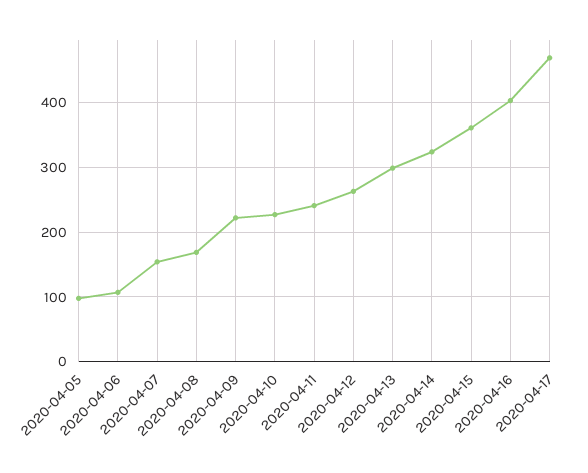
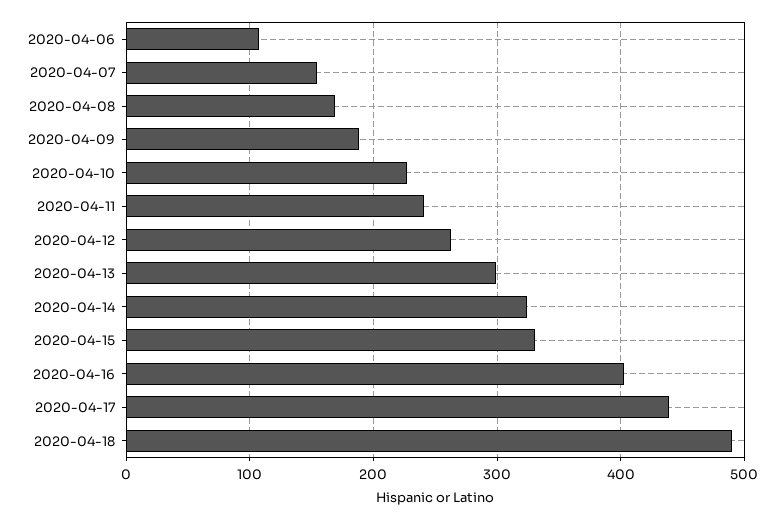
2020-04-05: 100 -> none
2020-04-09: 220 -> 190
2020-04-15: 360 -> 330
2020-04-17: 470 -> 440
2020-04-18: none -> 490

